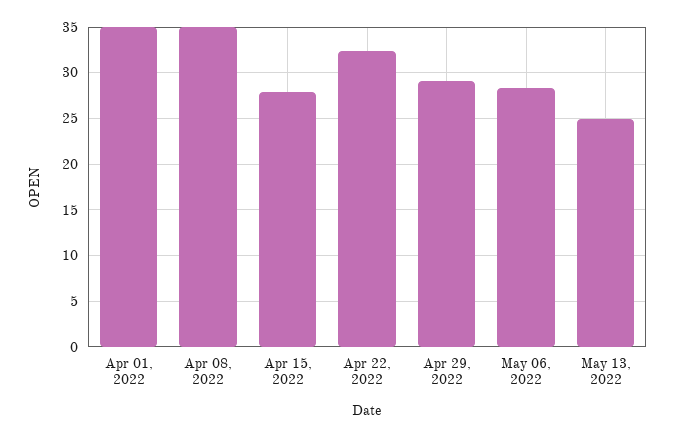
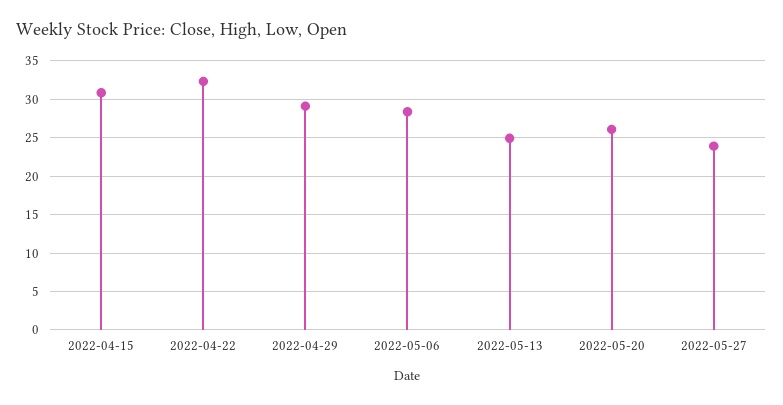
Apr 01, 2022: 35 -> none
Apr 08, 2022: 35 -> none
Apr 15, 2022: 28 -> 31
2022-05-20: none -> 26
2022-05-27: none -> 24

